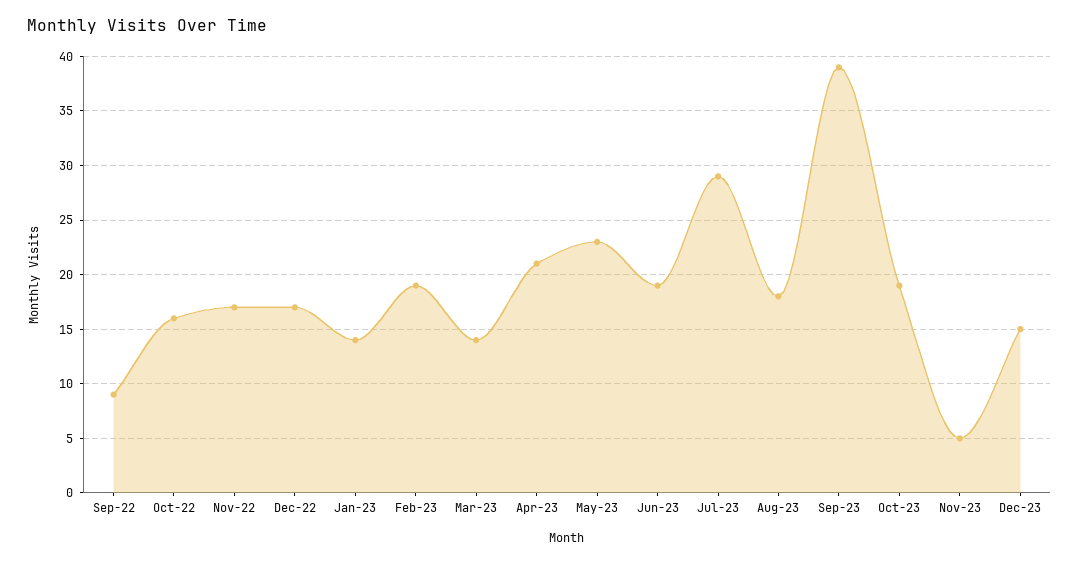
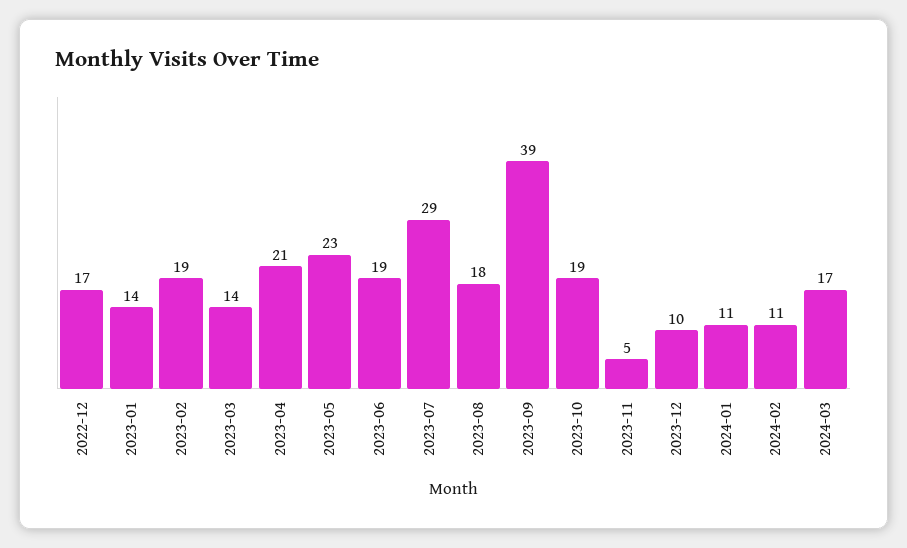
Sep-22: 9 -> none
Oct-22: 16 -> none
Nov-22: 17 -> none
Dec-23: 15 -> 10
2024-01: none -> 11
2024-02: none -> 11
2024-03: none -> 17

